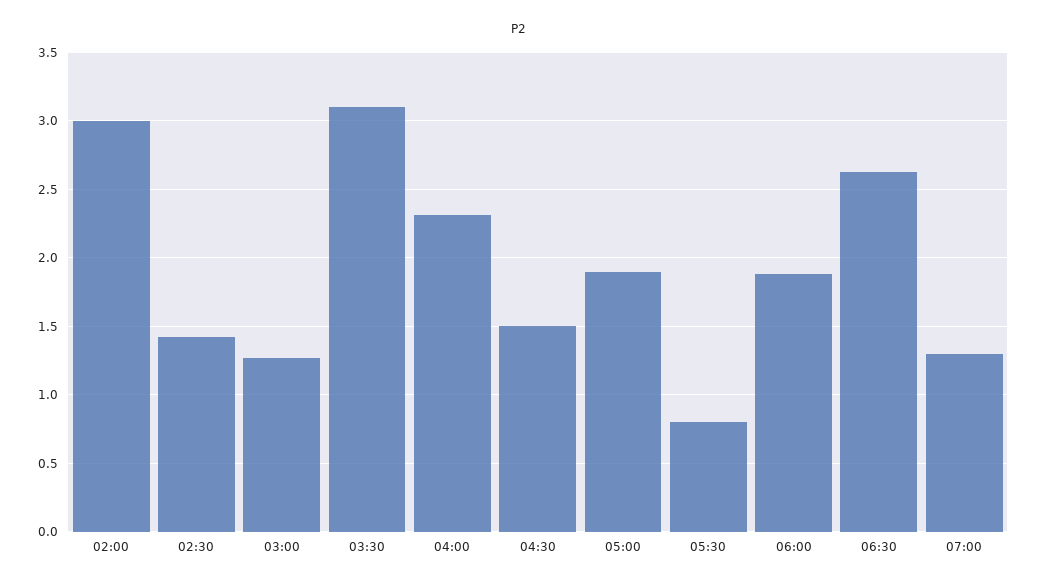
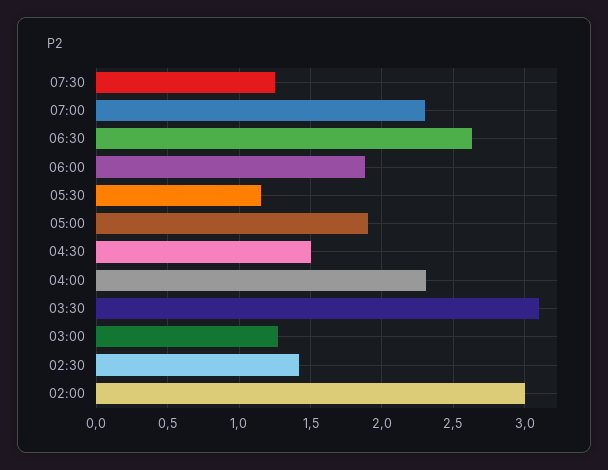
05:30: 0.8 -> 1.15
07:00: 1.3 -> 2.3
07:30: none -> 1.25

